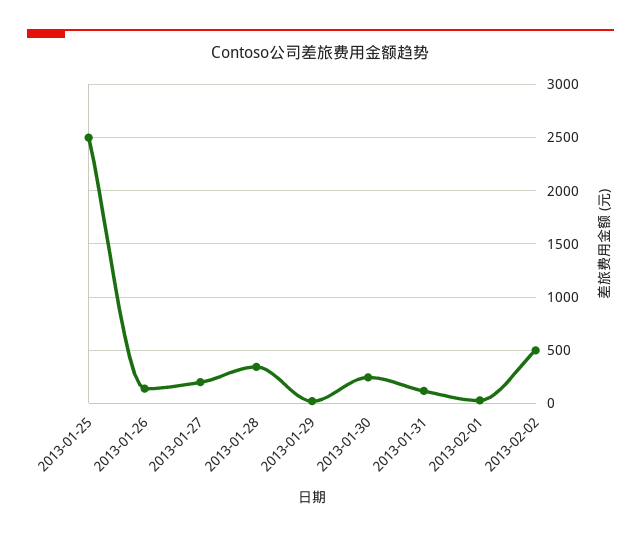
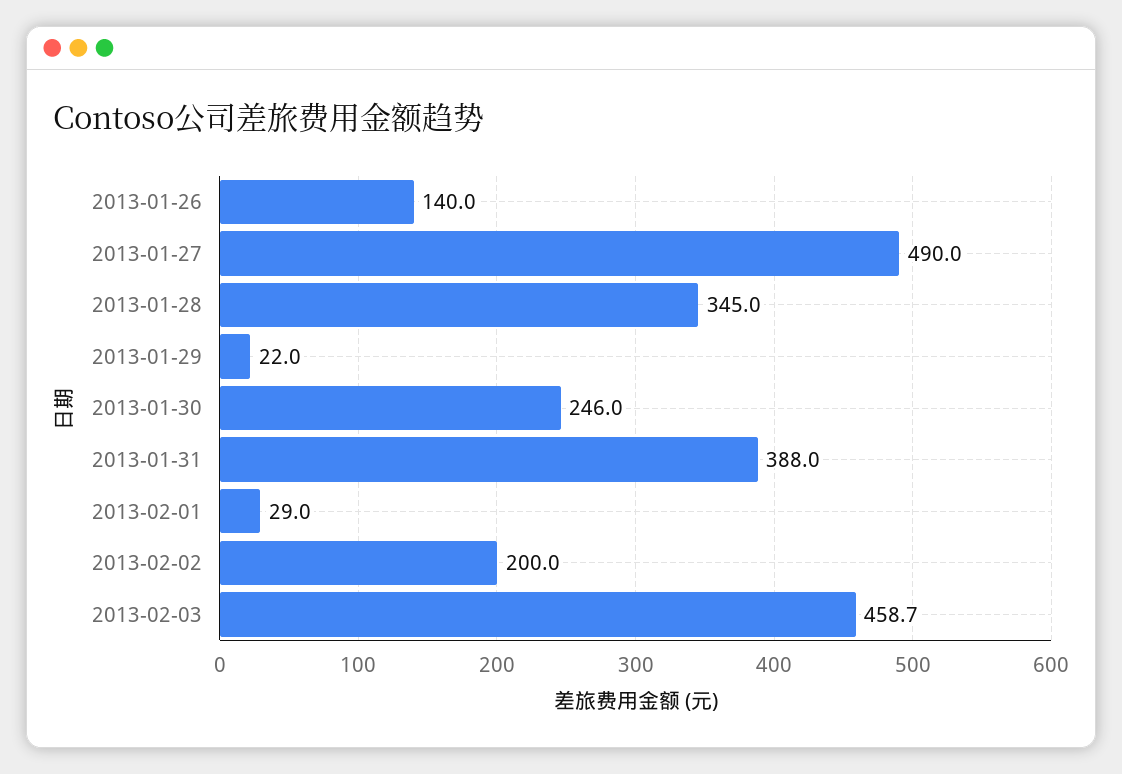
2013-01-25: 2500 -> none
2013-01-27: 200 -> 490
2013-01-31: 100 -> 388
2013-02-02: 500 -> 200
2013-02-03: none -> 458.7

